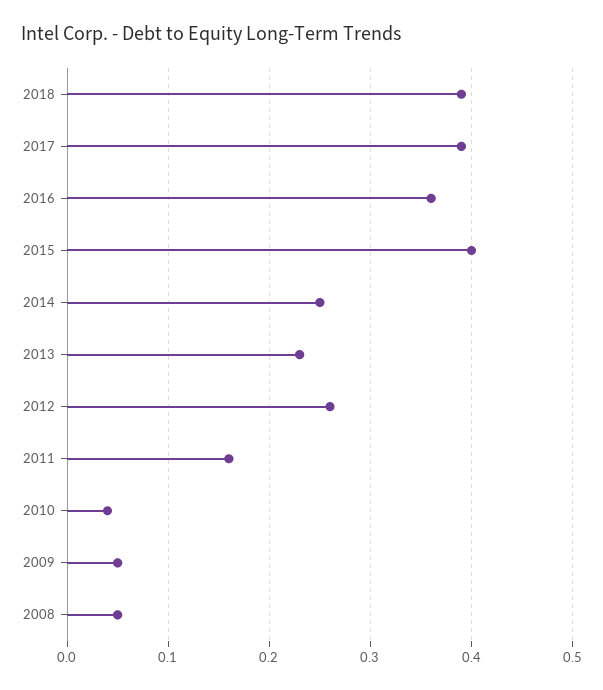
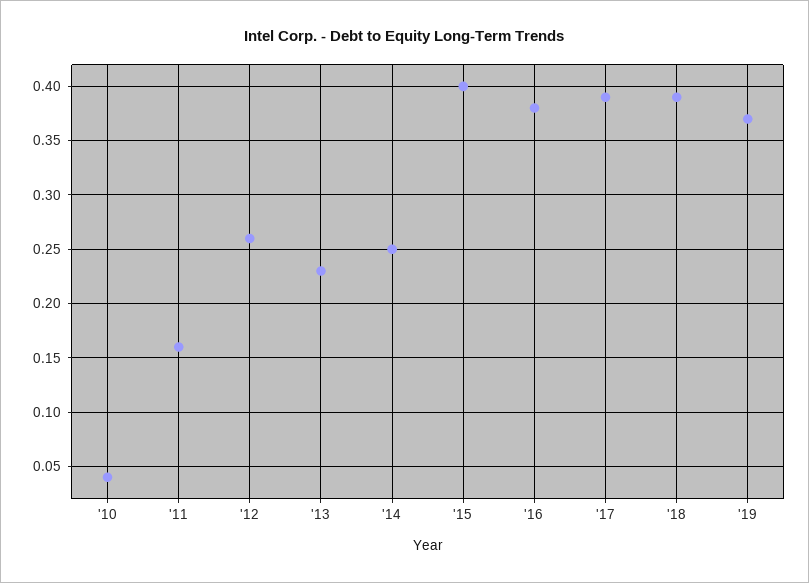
2016: 0.36 -> 0.38
2009: 0.05 -> none
2008: 0.05 -> none
'19: none -> 0.37

